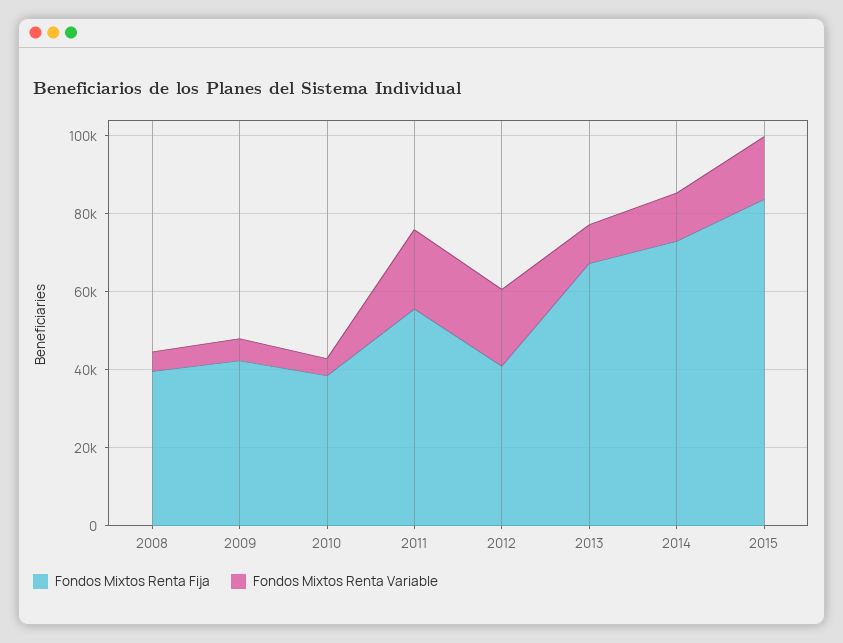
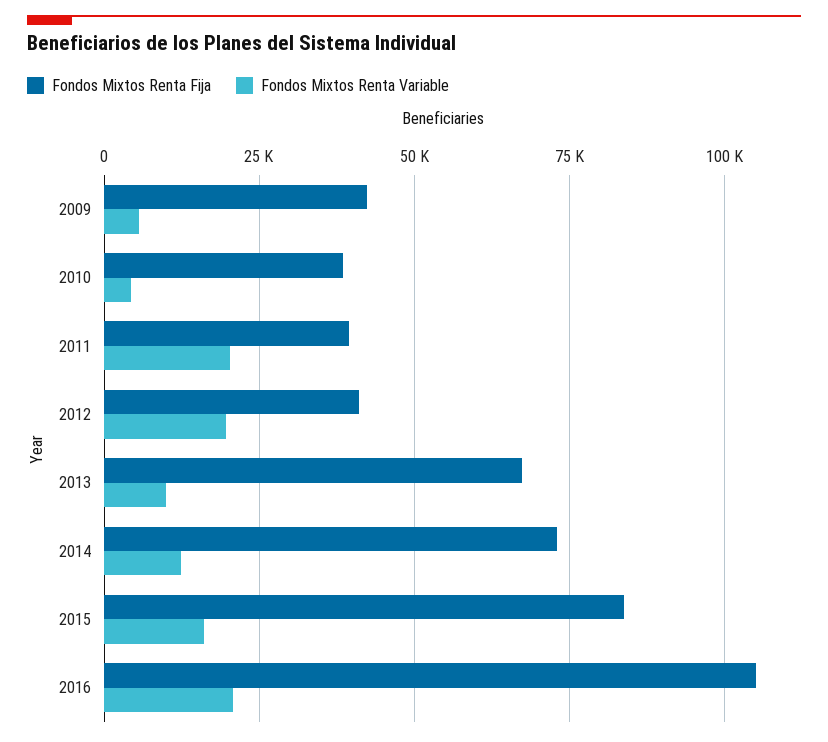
Fondos Mixtos Renta Fija, 2008: 40000 -> none
Fondos Mixtos Renta Variable, 2008: 5000 -> none
Fondos Mixtos Renta Fija, 2011: 55000 -> 40000
Fondos Mixtos Renta Fija, 2016: none -> 105000
Fondos Mixtos Renta Variable, 2016: none -> 20000

